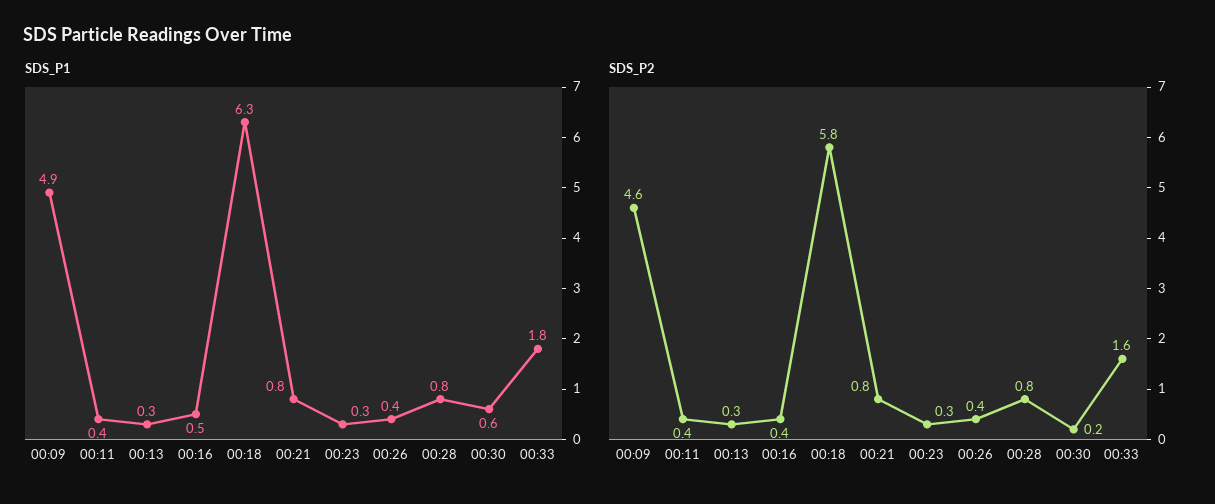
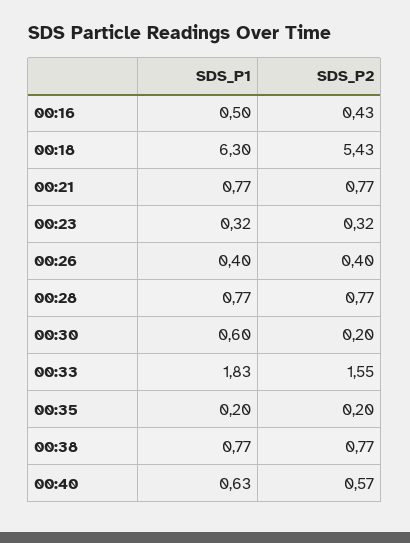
SDS_P1, 00:09: 4.9 -> none
SDS_P1, 00:11: 0.4 -> none
SDS_P1, 00:13: 0.3 -> none
SDS_P2, 00:09: 4.6 -> none
SDS_P2, 00:11: 0.4 -> none
SDS_P2, 00:13: 0.3 -> none
SDS_P2, 00:18: 5.8 -> 5.43
SDS_P1, 00:35: none -> 0.2
SDS_P2, 00:35: none -> 0.2
SDS_P1, 00:38: none -> 0.77
SDS_P2, 00:38: none -> 0.77
SDS_P1, 00:40: none -> 0.63
SDS_P2, 00:40: none -> 0.57

